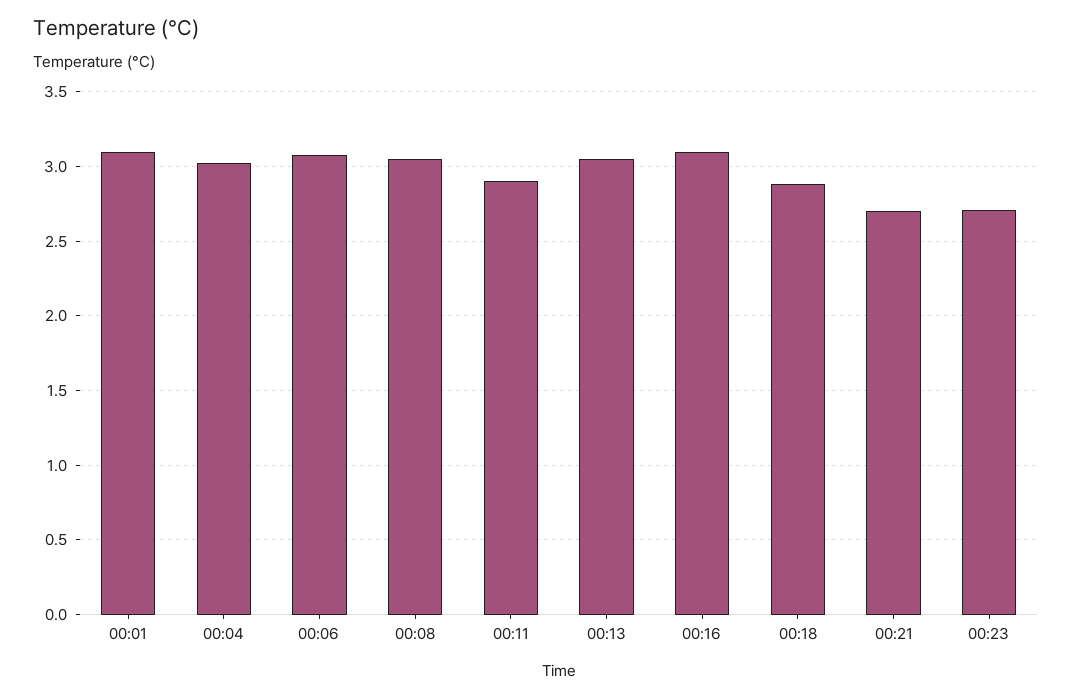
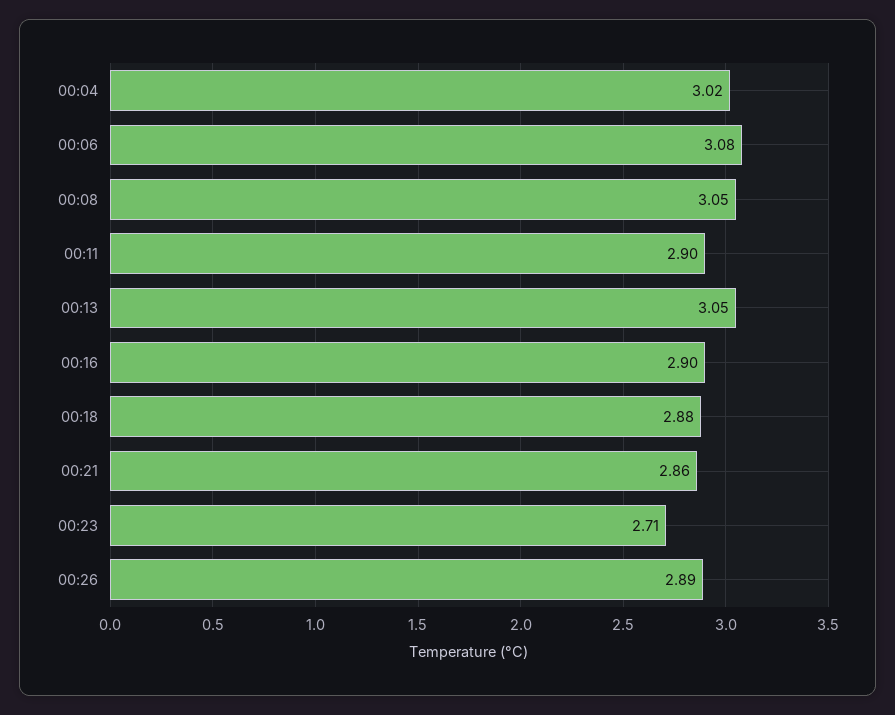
00:01: 3.1 -> none
00:16: 3.1 -> 2.9
00:21: 2.7 -> 2.86
00:26: none -> 2.89

